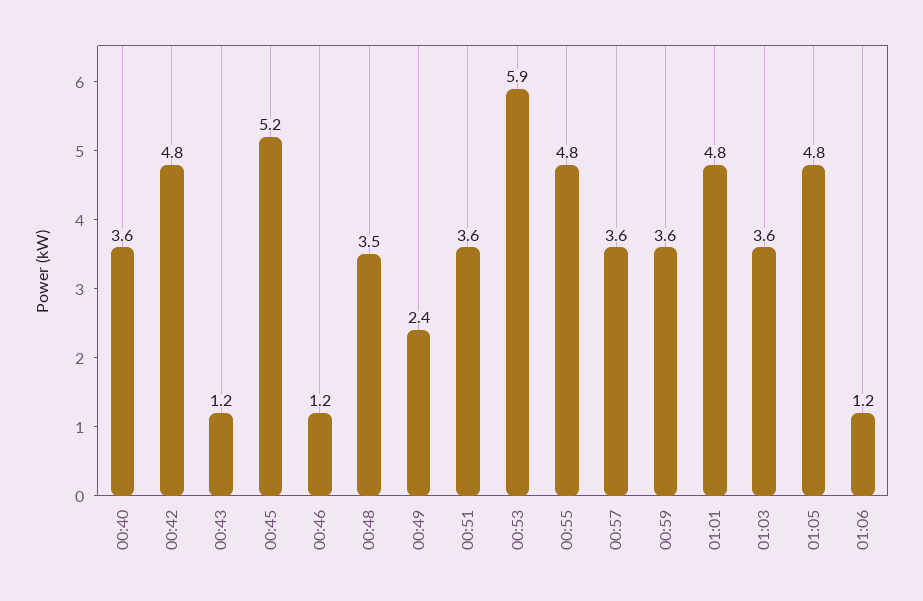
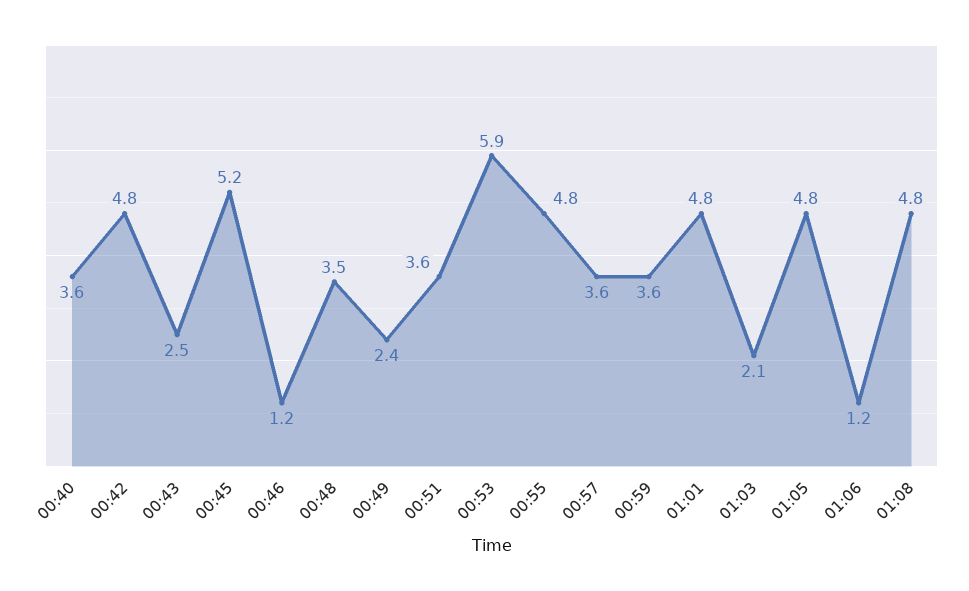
00:43: 1.2 -> 2.5
01:03: 3.6 -> 2.1
01:08: none -> 4.8

